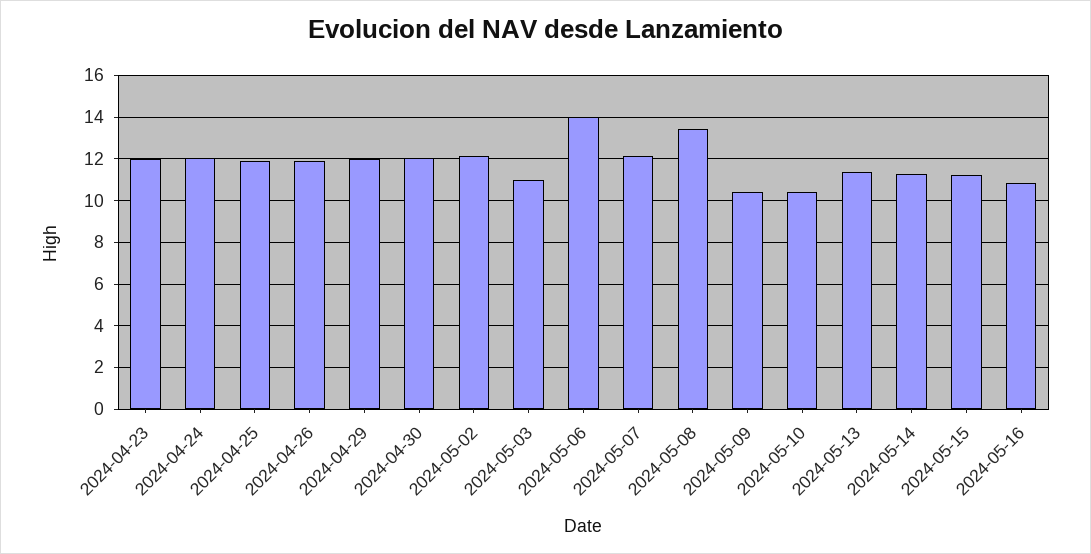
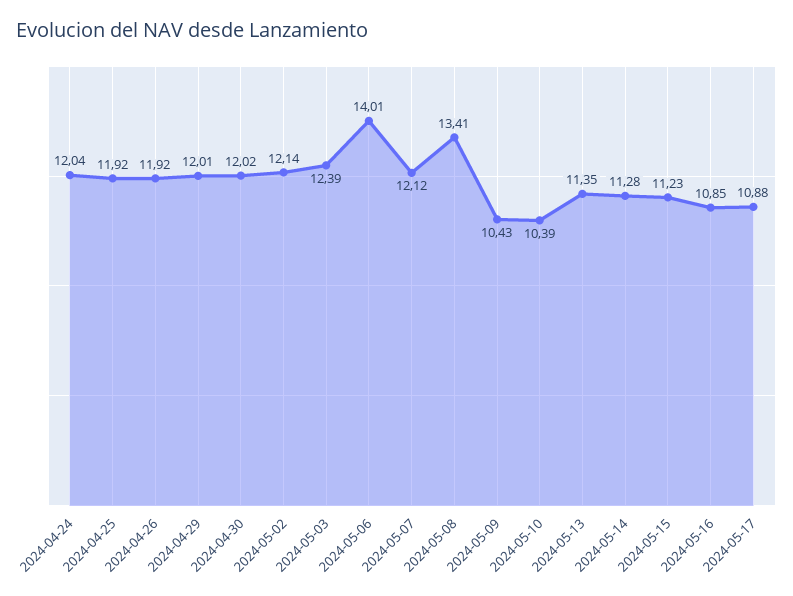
2024-04-23: 12 -> none
2024-05-03: 11 -> 12.39
2024-05-17: none -> 10.88

